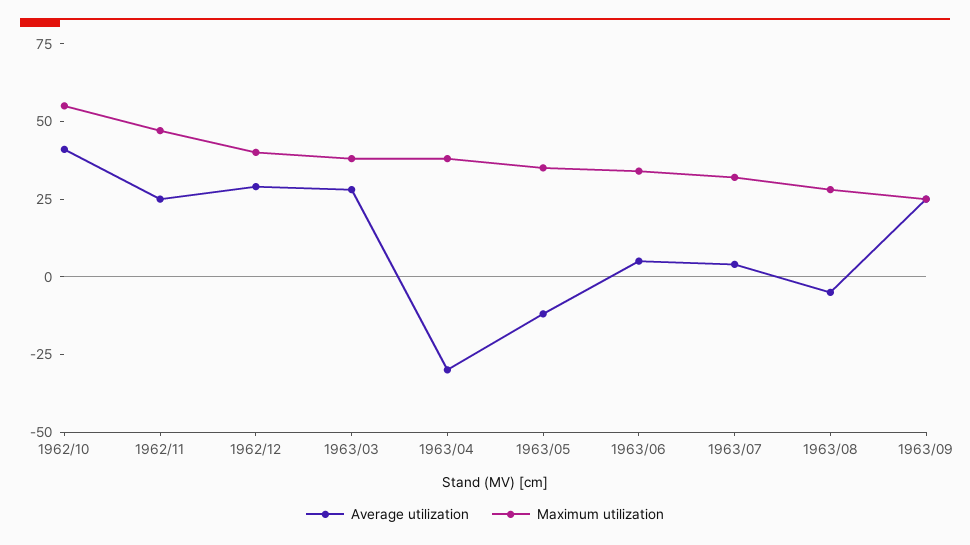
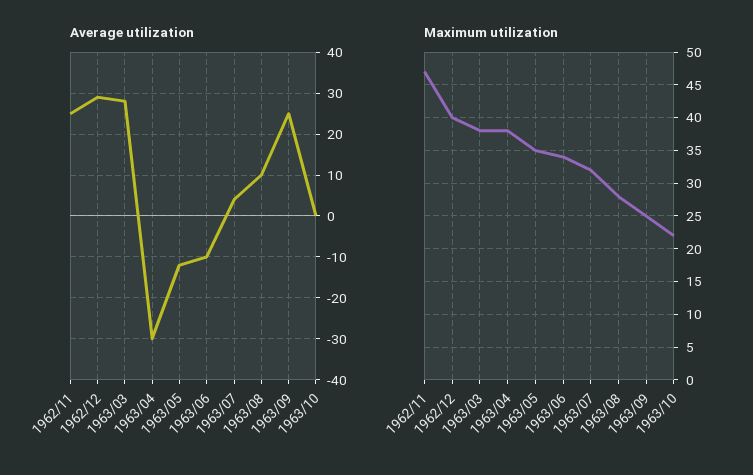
Average utilization, 1962/10: 40 -> none
Maximum utilization, 1962/10: 55 -> none
Average utilization, 1963/06: 5 -> -10
Average utilization, 1963/08: -5 -> 10
Average utilization, 1963/10: none -> 0
Maximum utilization, 1963/10: none -> 22

